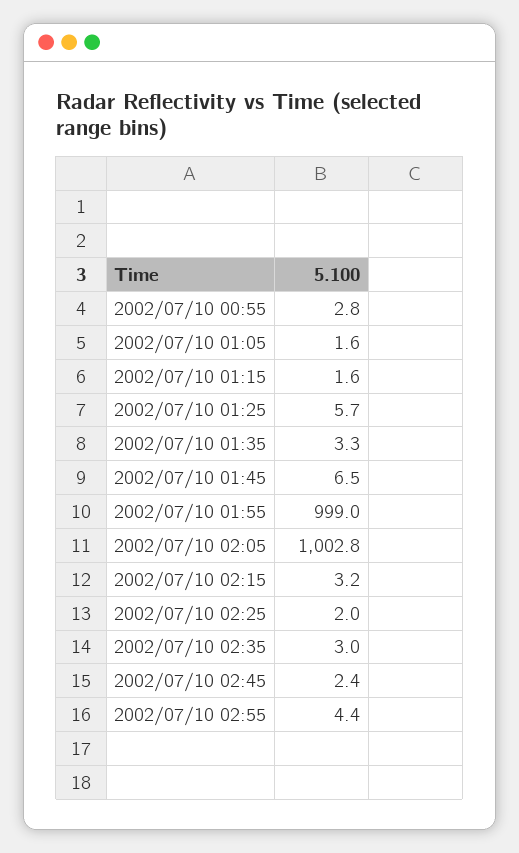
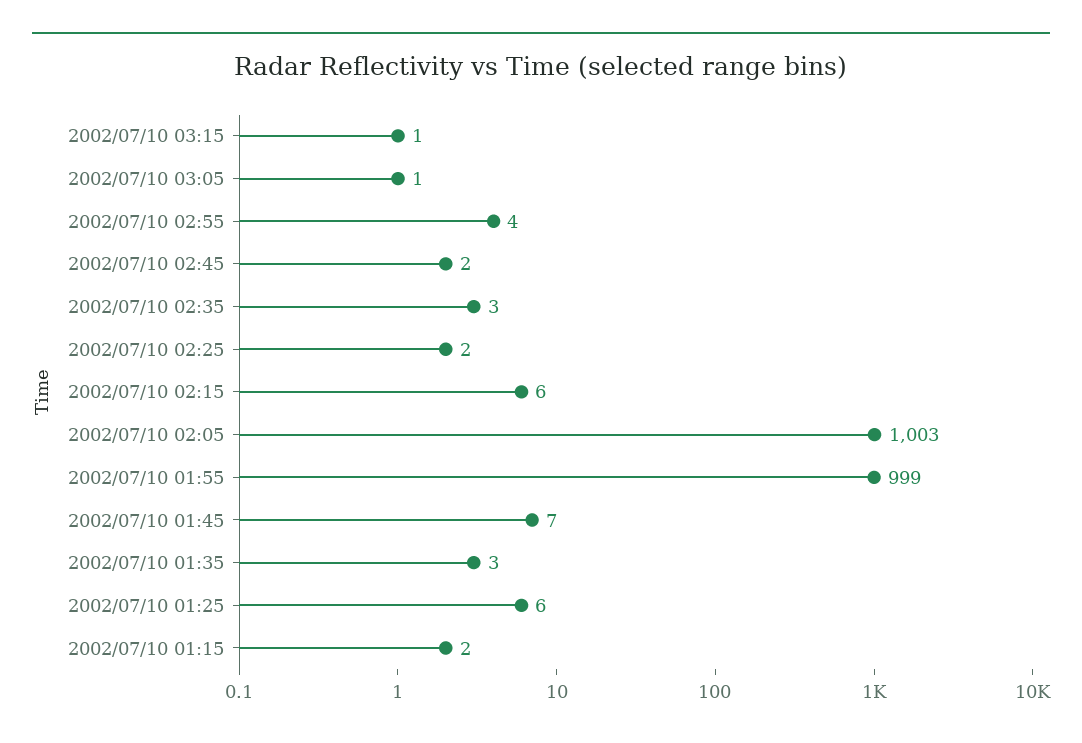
2002/07/10 00:55: 2.8 -> none
2002/07/10 01:05: 1.6 -> none
2002/07/10 02:15: 3.2 -> 6
2002/07/10 03:15: none -> 1
2002/07/10 03:05: none -> 1

